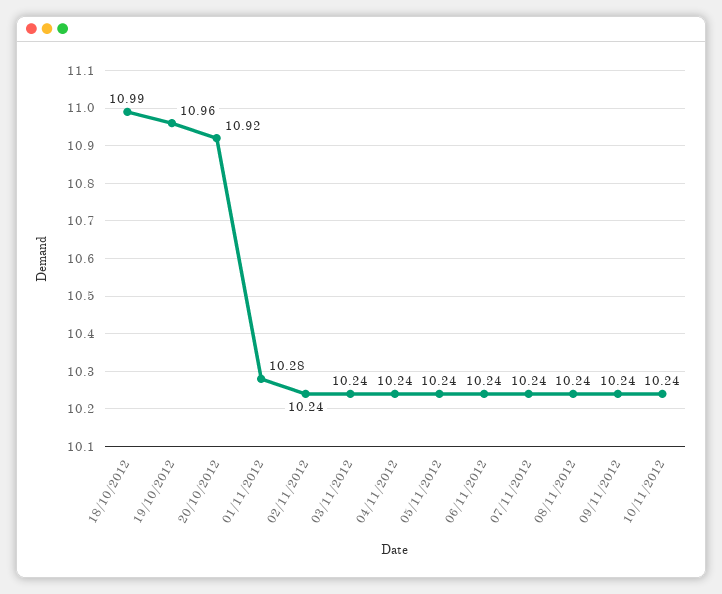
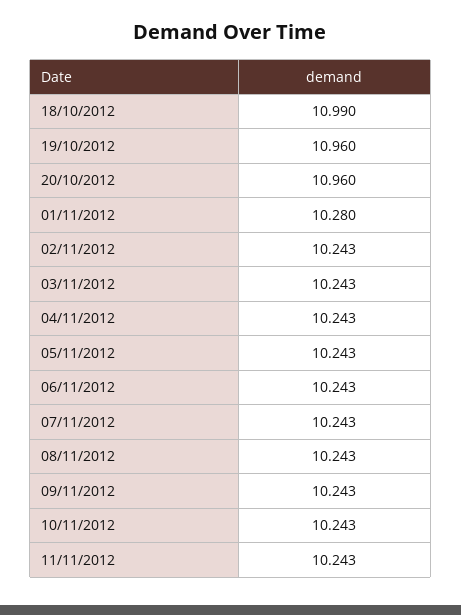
20/10/2012: 10.92 -> 10.96
11/11/2012: none -> 10.243

